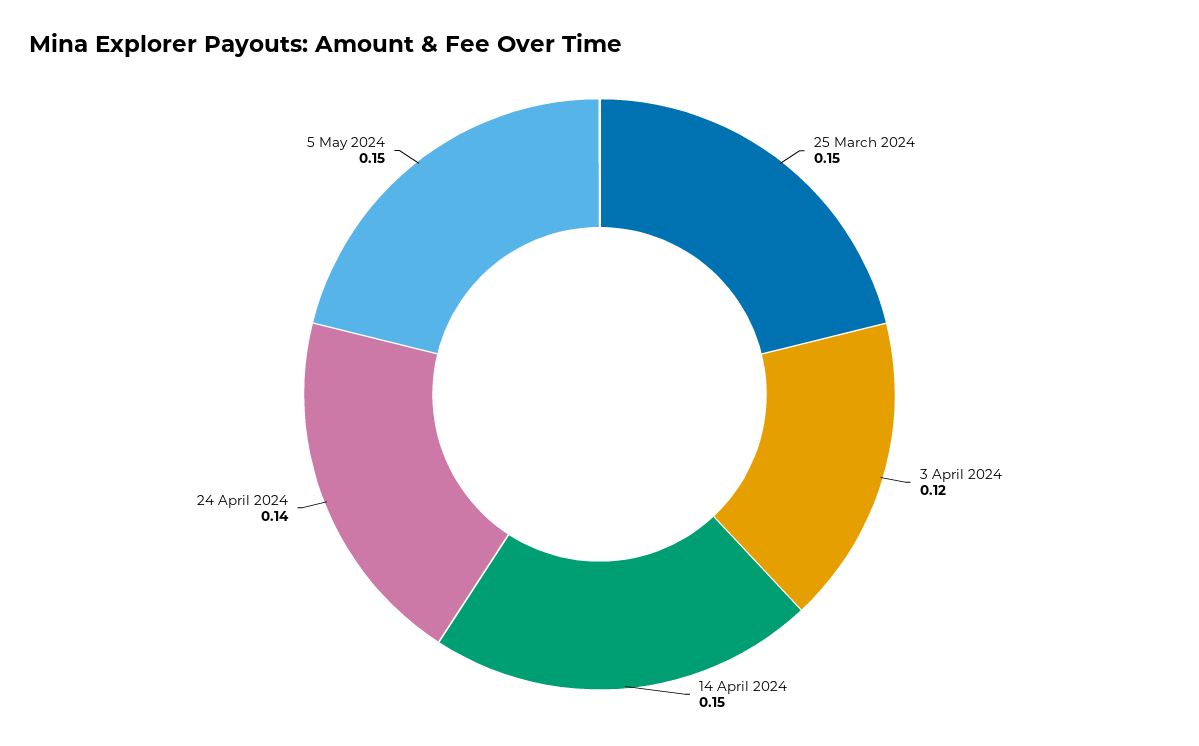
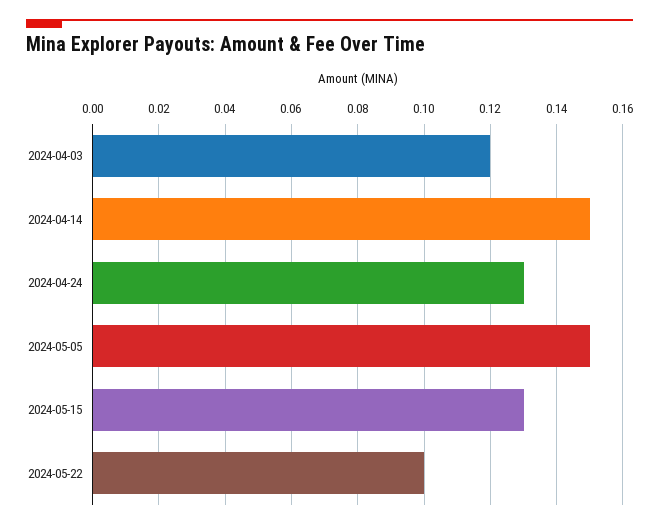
25 March 2024: 0.15 -> none
24 April 2024: 0.14 -> 0.13
2024-05-15: none -> 0.13
2024-05-22: none -> 0.1

